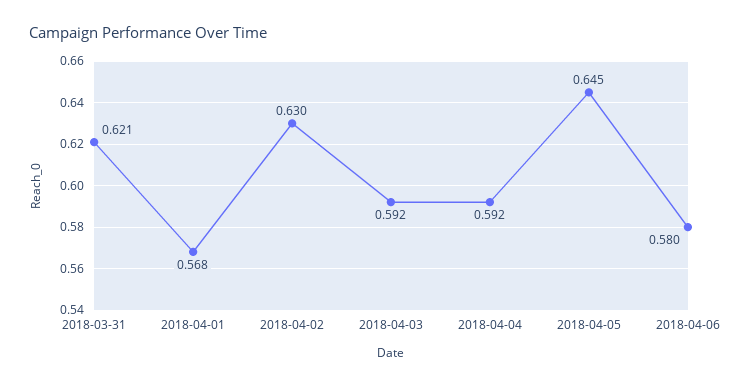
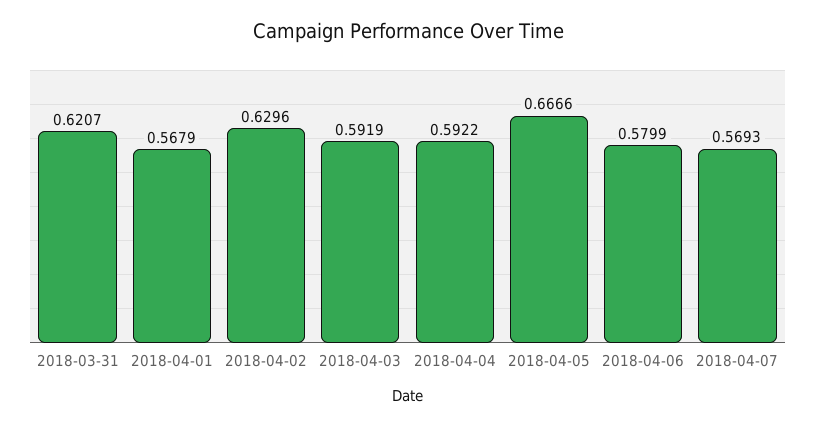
2018-04-05: 0.645 -> 0.6666
2018-04-07: none -> 0.5693

